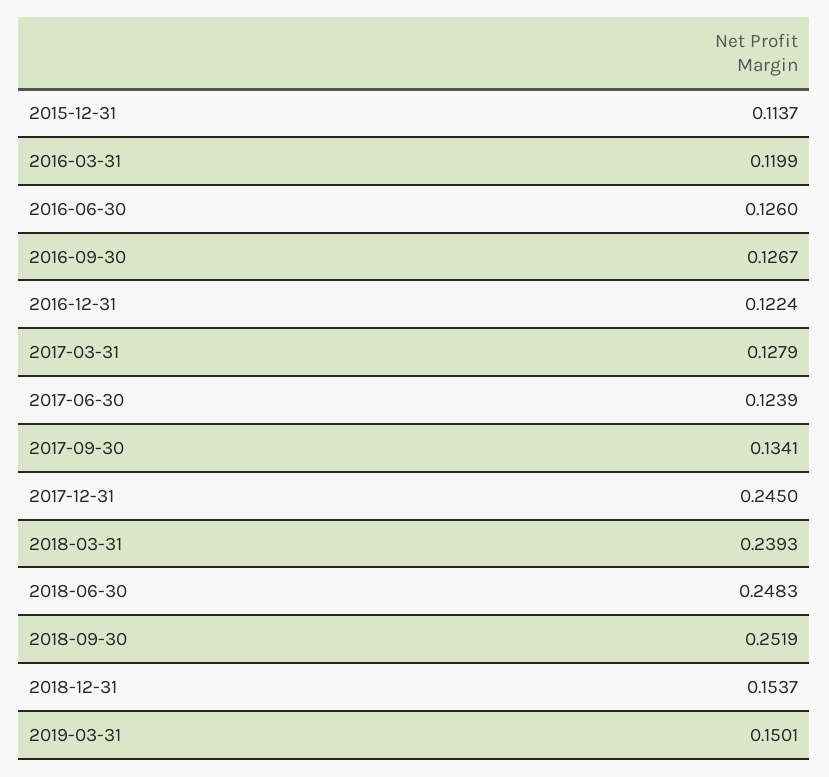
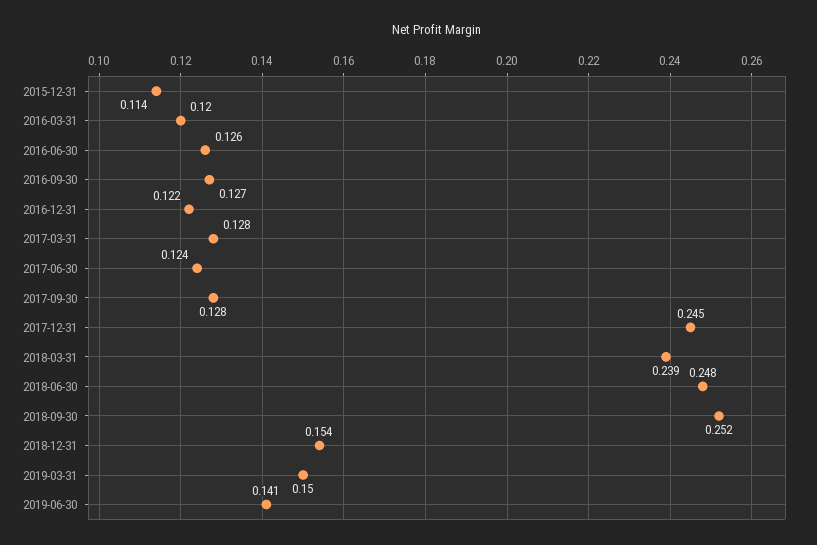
2017-09-30: 0.1341 -> 0.128
2019-06-30: none -> 0.141

